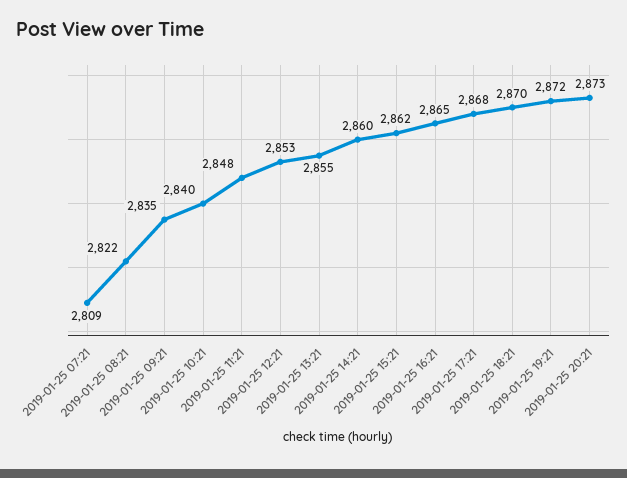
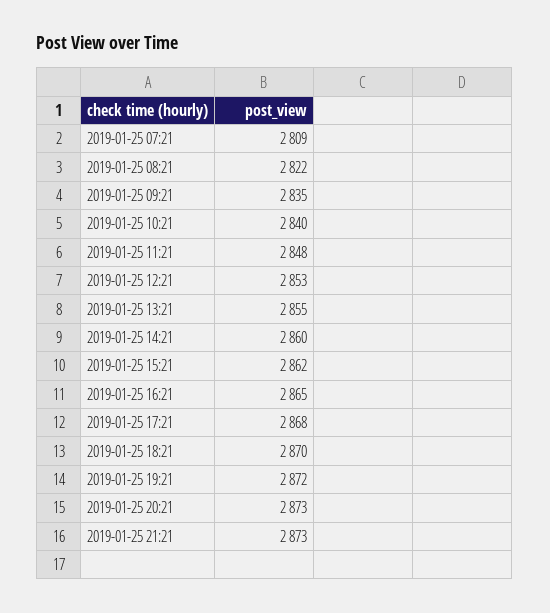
2019-01-25 21:21: none -> 2873

